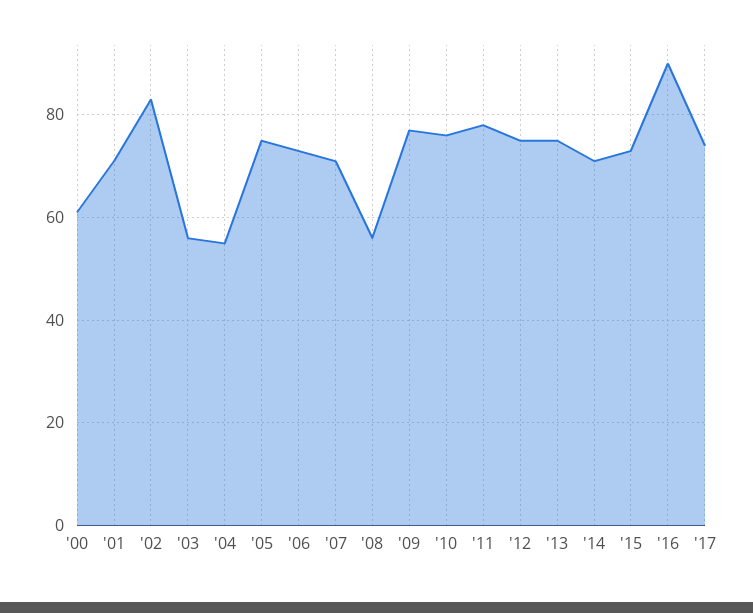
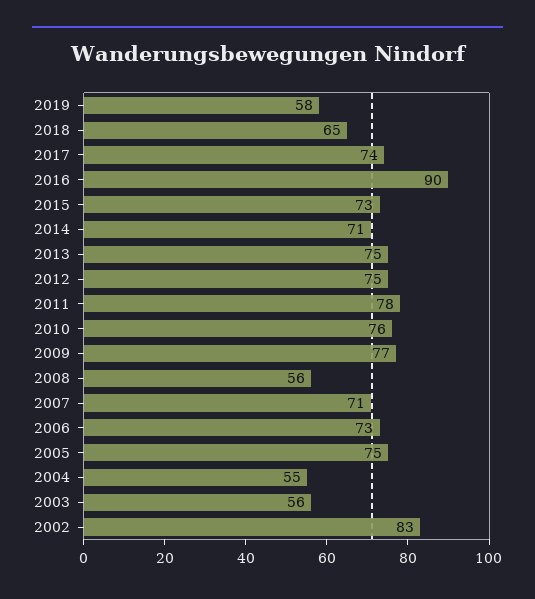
'00: 60 -> none
'01: 70 -> none
2019: none -> 58
2018: none -> 65

